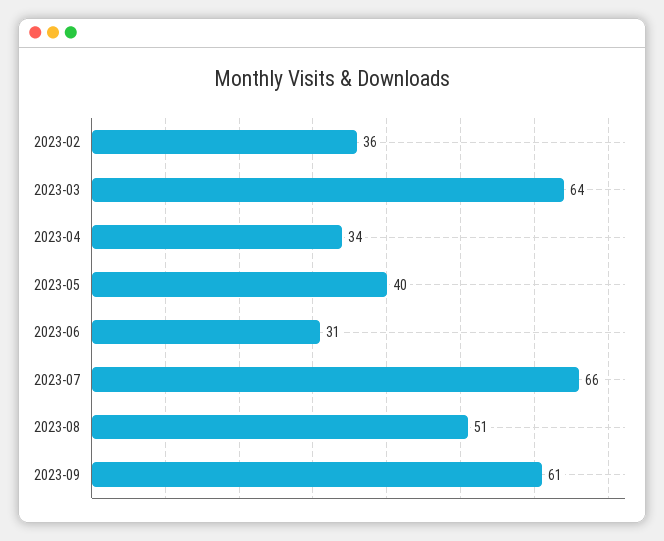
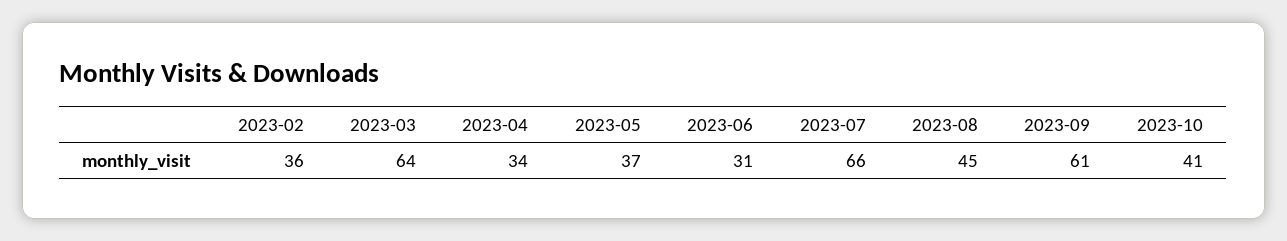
2023-05: 40 -> 37
2023-08: 51 -> 45
2023-10: none -> 41

